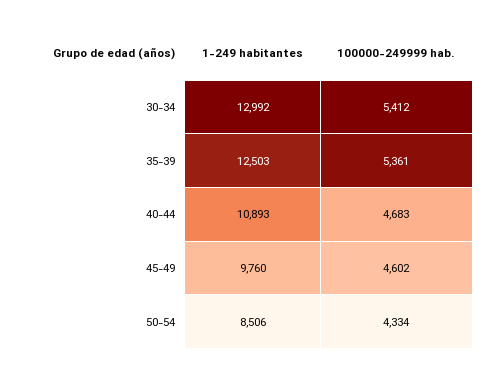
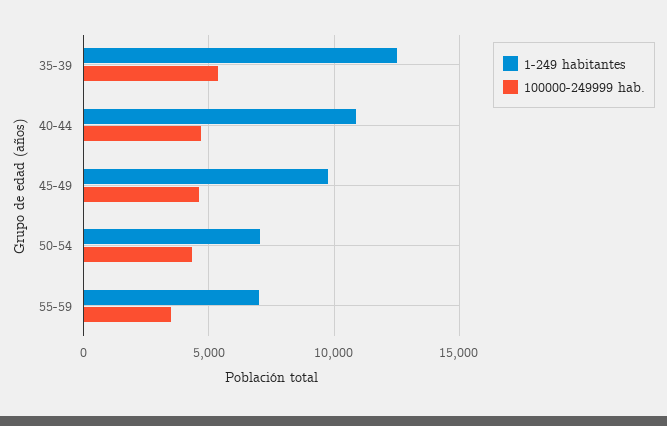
1-249 habitantes, 30-34: 12992 -> none
100000-249999 hab., 30-34: 5412 -> none
1-249 habitantes, 50-54: 8506 -> 7000
1-249 habitantes, 55-59: none -> 7000
100000-249999 hab., 55-59: none -> 3500

